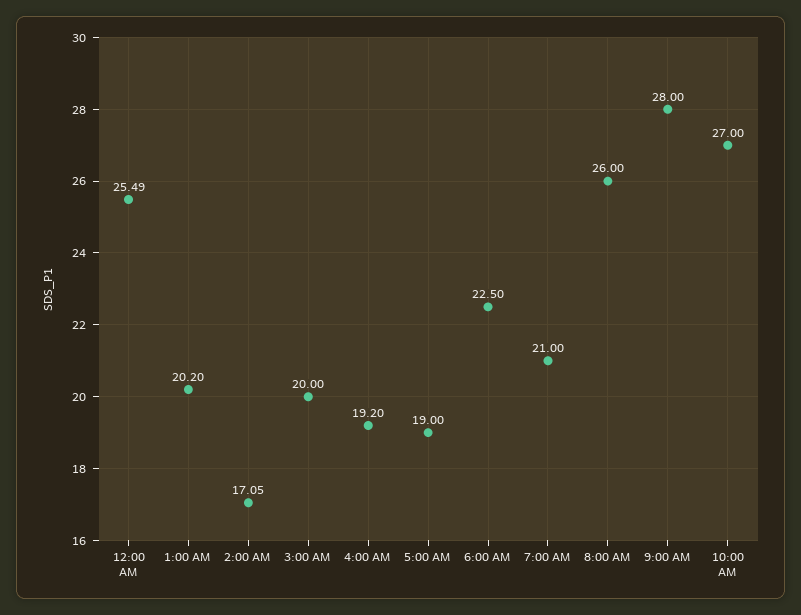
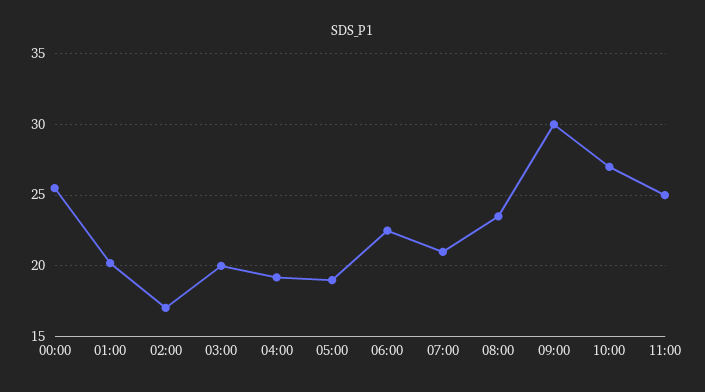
8:00 AM: 26 -> 23.5
9:00 AM: 28 -> 30
11:00: none -> 25

